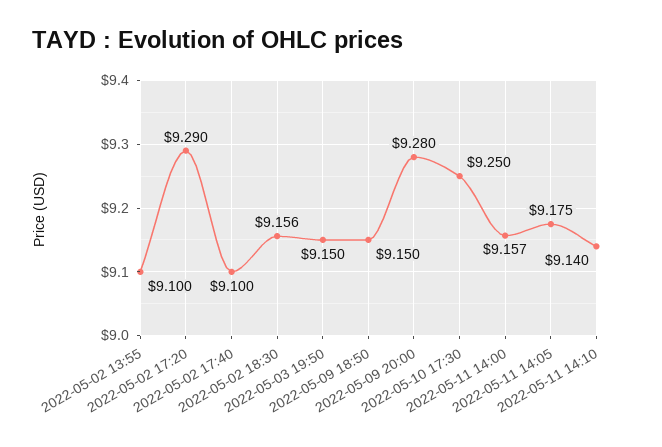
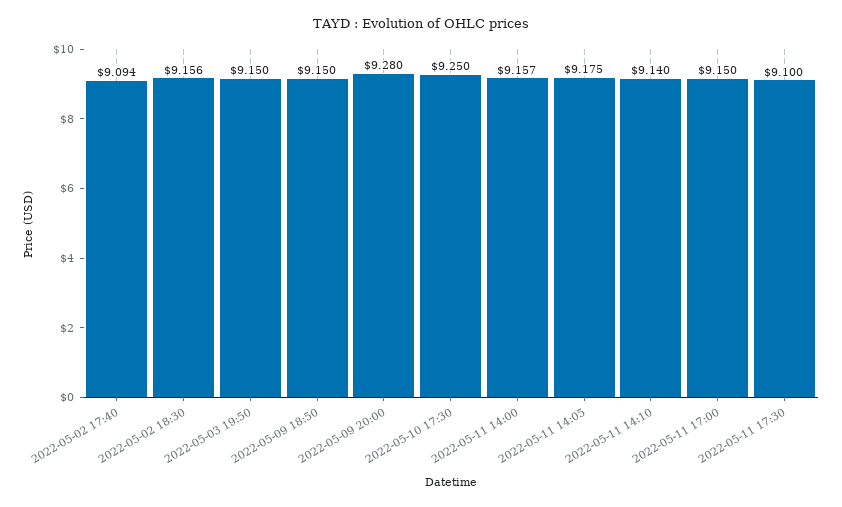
2022-05-02 13:55: 9.1 -> none
2022-05-02 17:20: 9.29 -> none
2022-05-02 17:40: 9.1 -> 9.094
2022-05-11 17:00: none -> 9.15
2022-05-11 17:30: none -> 9.1

